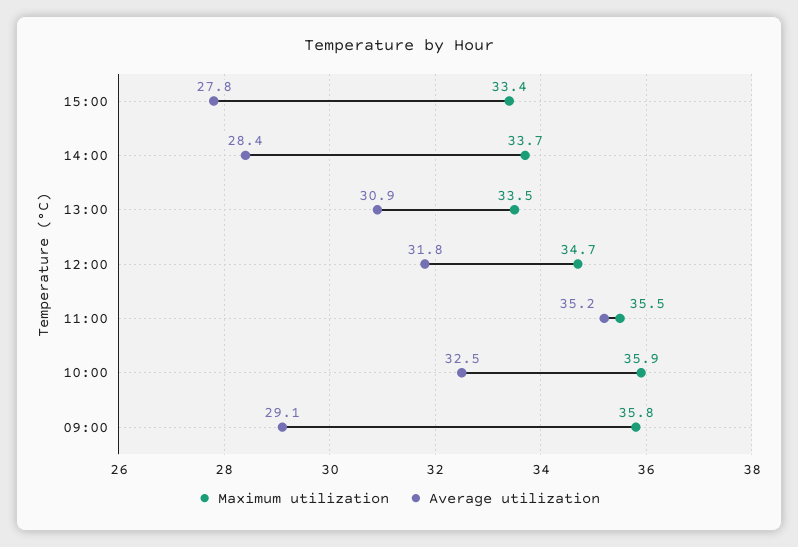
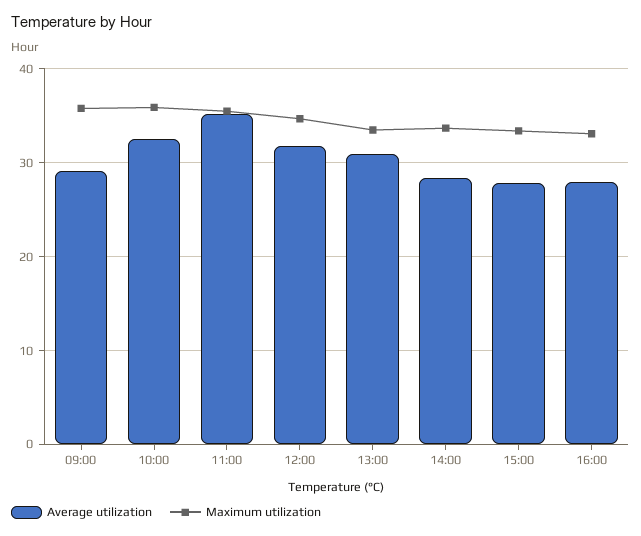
Average utilization, 16:00: none -> 28
Maximum utilization, 16:00: none -> 33

